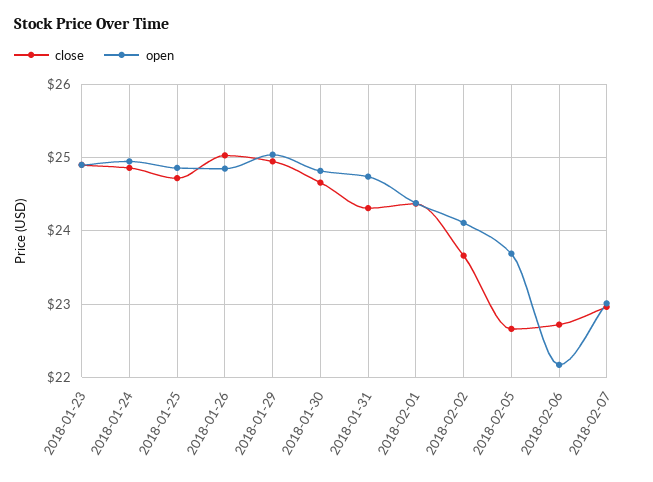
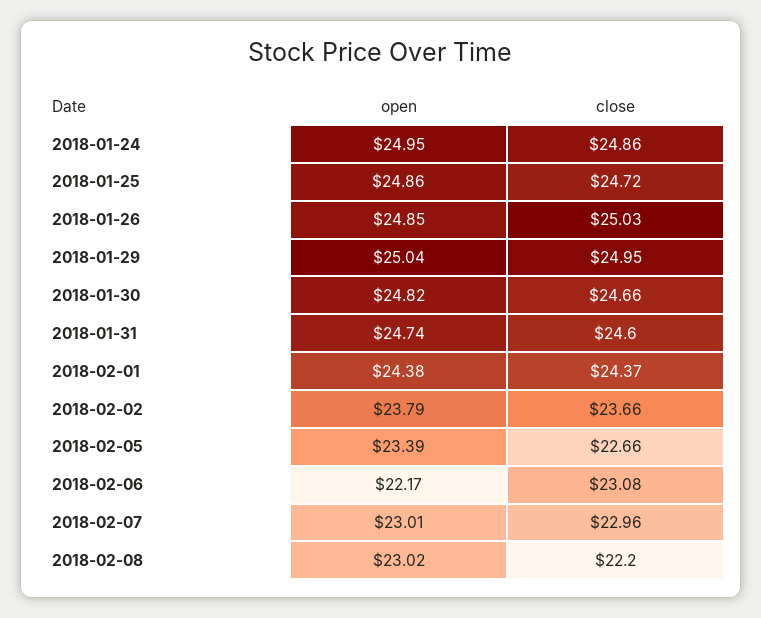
close, 2018-01-23: 24.9 -> none
open, 2018-01-23: 24.9 -> none
close, 2018-01-31: 24.3 -> 24.6
open, 2018-02-02: 24.1 -> 23.79
open, 2018-02-05: 23.7 -> 23.39
close, 2018-02-06: 22.7 -> 23.08
open, 2018-02-08: none -> 23.02
close, 2018-02-08: none -> 22.2

